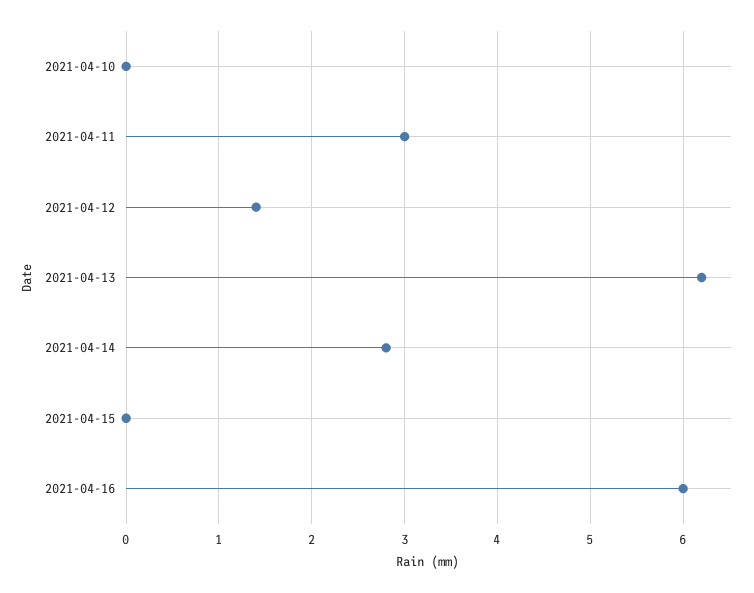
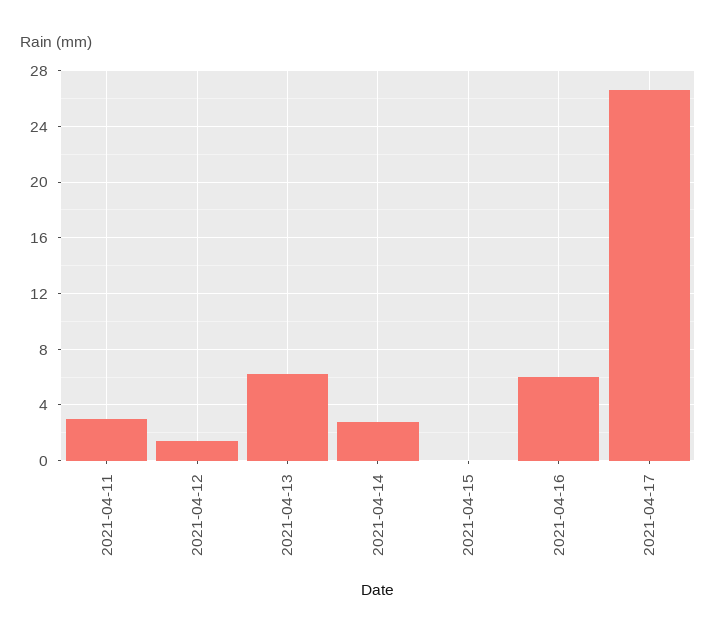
2021-04-10: 0 -> none
2021-04-17: none -> 26.5

